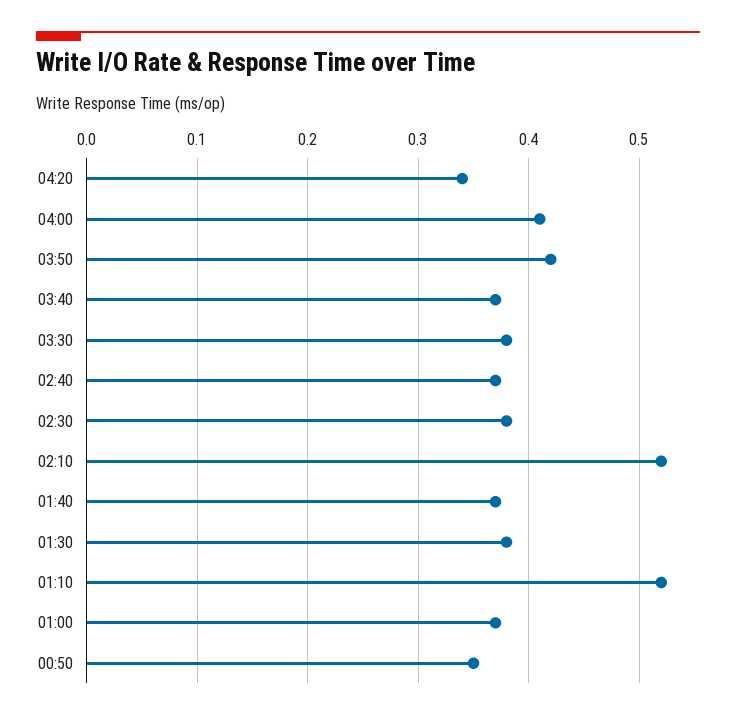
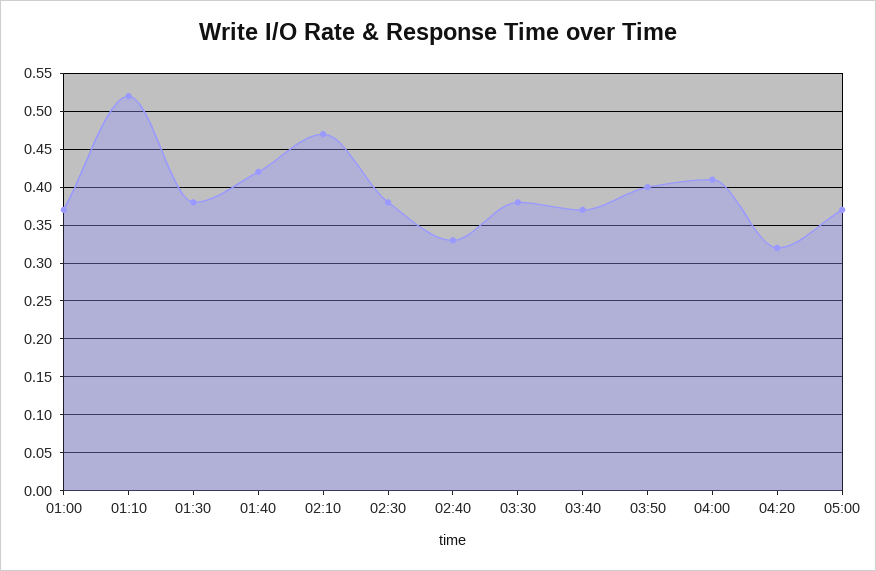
04:20: 0.34 -> 0.32
03:50: 0.42 -> 0.4
02:40: 0.37 -> 0.33
02:10: 0.52 -> 0.47
01:40: 0.37 -> 0.42
00:50: 0.35 -> none
05:00: none -> 0.37

